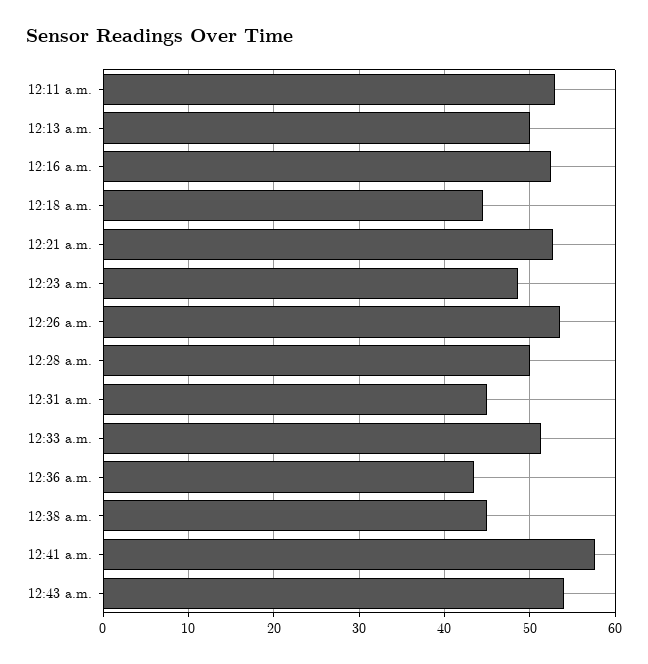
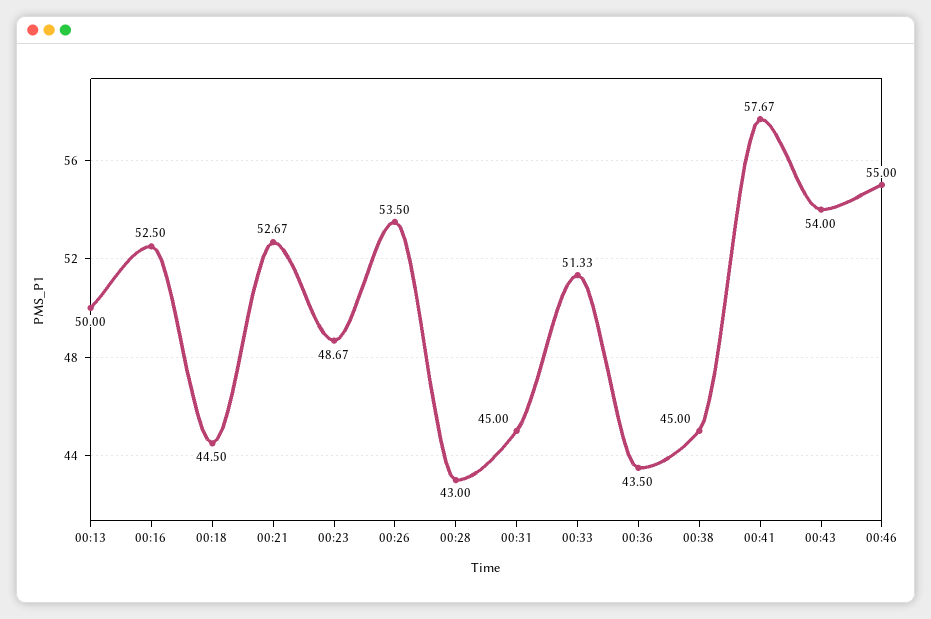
12:11 a.m.: 53 -> none
12:28 a.m.: 50 -> 43
00:46: none -> 55

